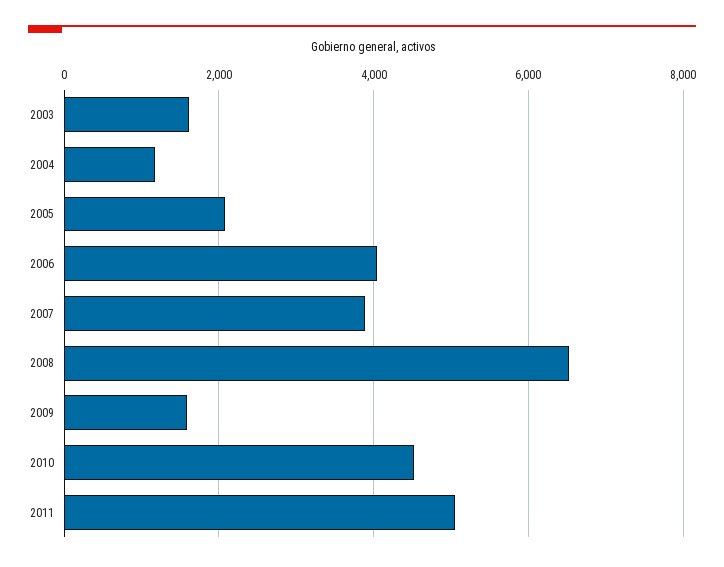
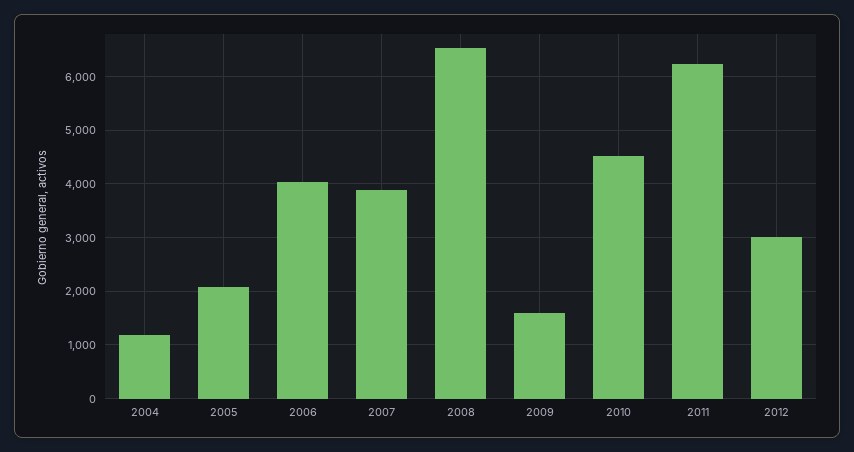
2003: 1600 -> none
2011: 5000 -> 6200
2012: none -> 3000

